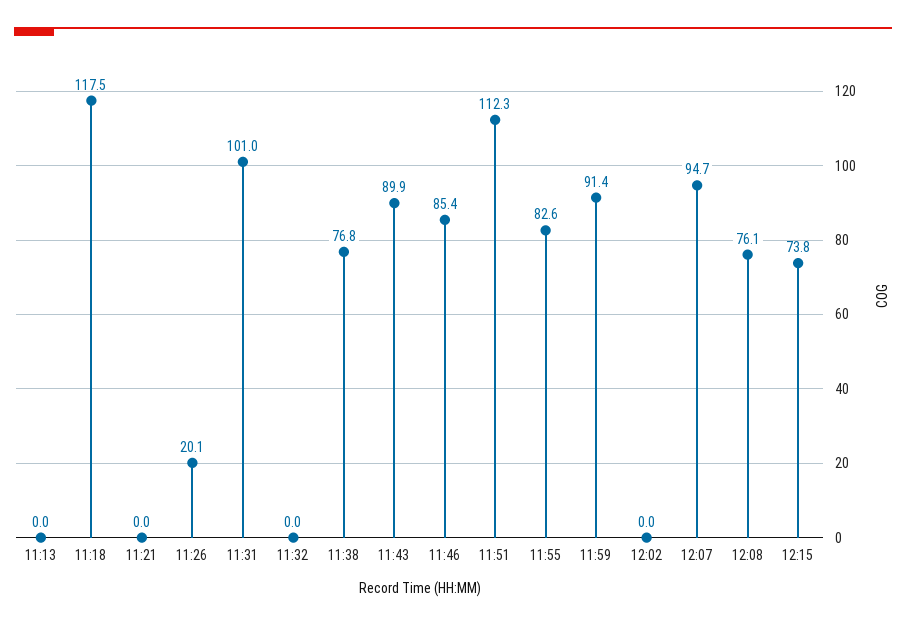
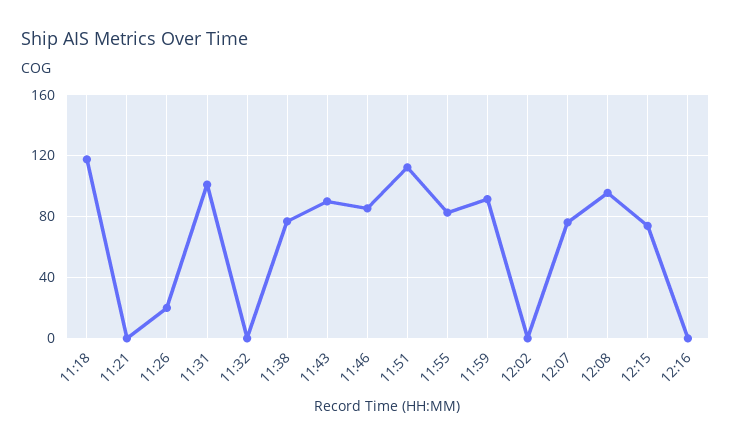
11:13: 0 -> none
12:07: 94.7 -> 75
12:08: 76.1 -> 95
12:16: none -> 0

